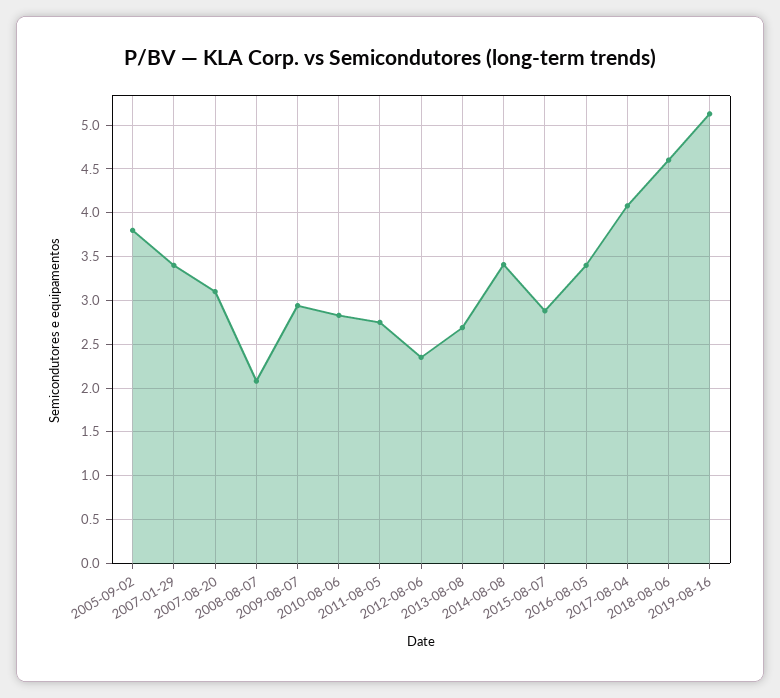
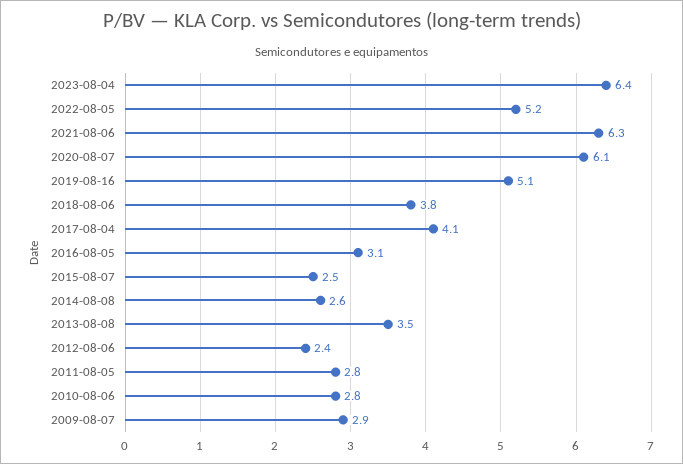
2005-09-02: 3.8 -> none
2007-01-29: 3.4 -> none
2007-08-20: 3.1 -> none
2008-08-07: 2.1 -> none
2013-08-08: 2.7 -> 3.5
2014-08-08: 3.4 -> 2.6
2015-08-07: 2.9 -> 2.5
2016-08-05: 3.4 -> 3.1
2018-08-06: 4.6 -> 3.8
2023-08-04: none -> 6.4
2022-08-05: none -> 5.2
2021-08-06: none -> 6.3
2020-08-07: none -> 6.1

